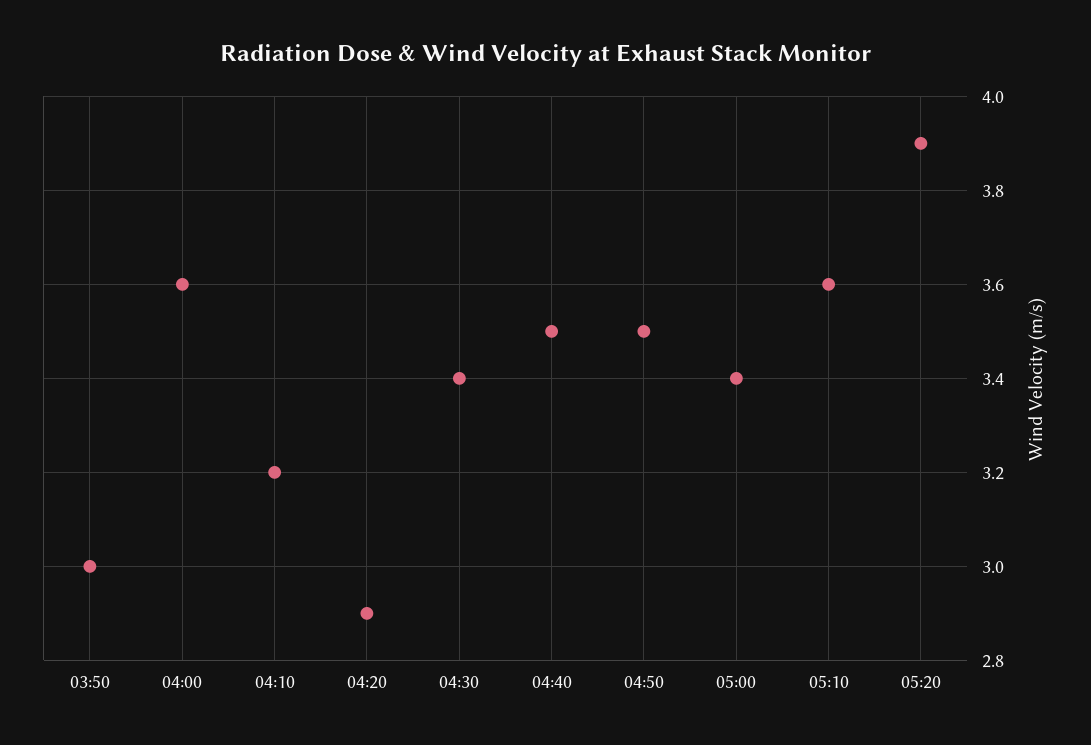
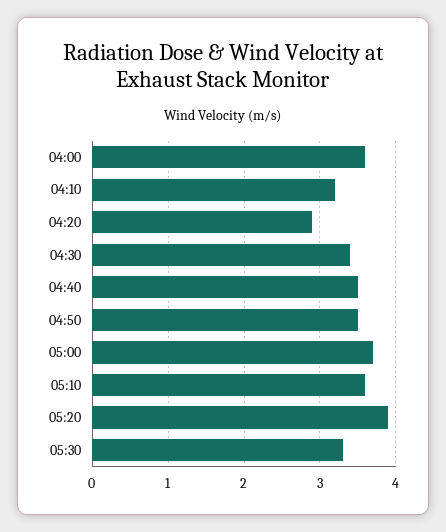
03:50: 3 -> none
05:00: 3.4 -> 3.7
05:30: none -> 3.3

